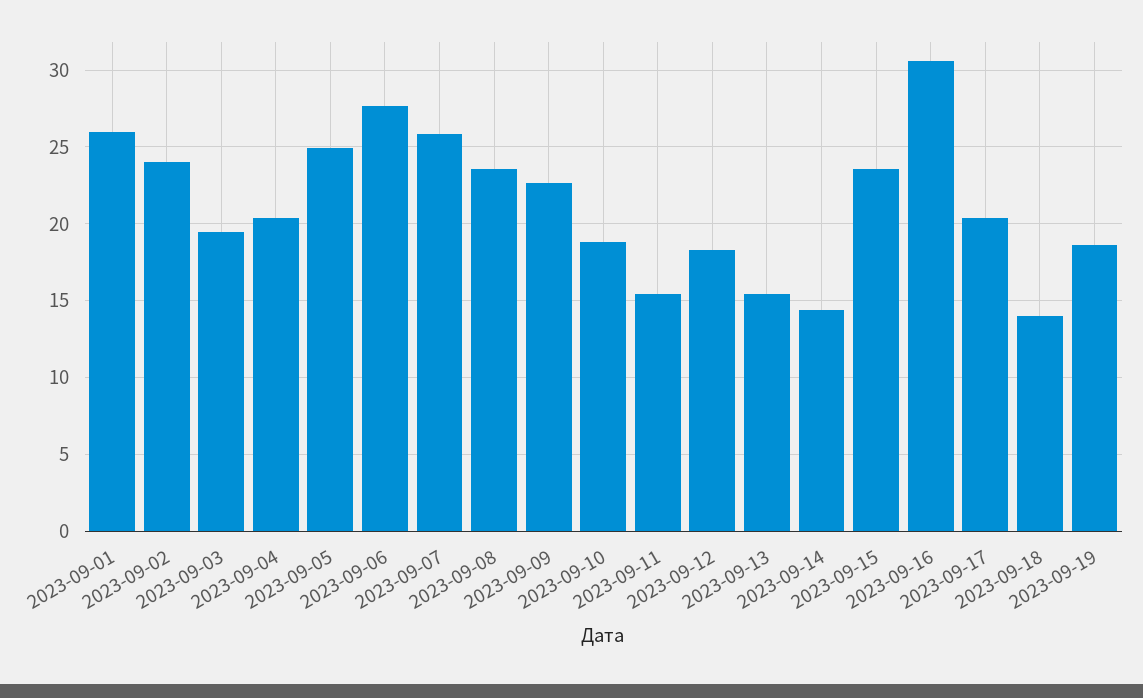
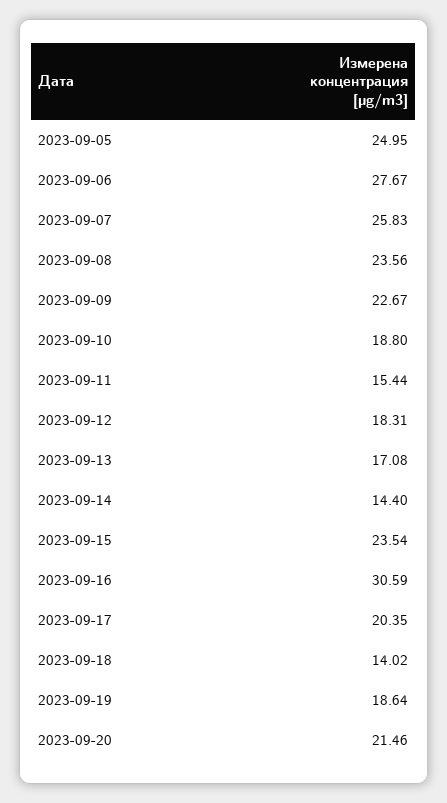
2023-09-01: 26 -> none
2023-09-02: 24 -> none
2023-09-03: 19.5 -> none
2023-09-04: 20.5 -> none
2023-09-13: 15.5 -> 17.08
2023-09-20: none -> 21.46

